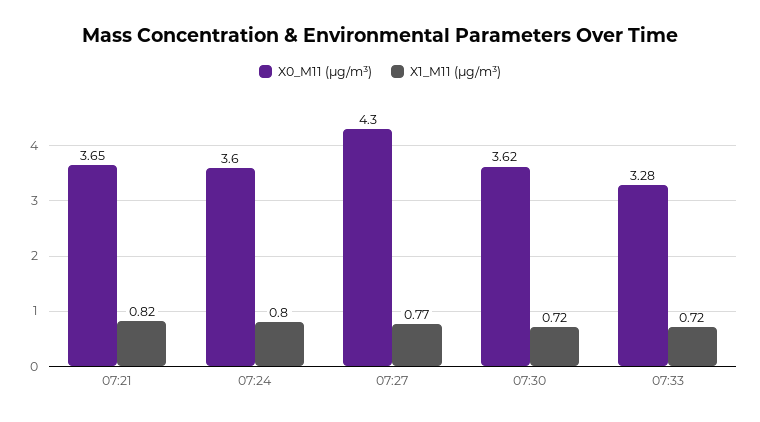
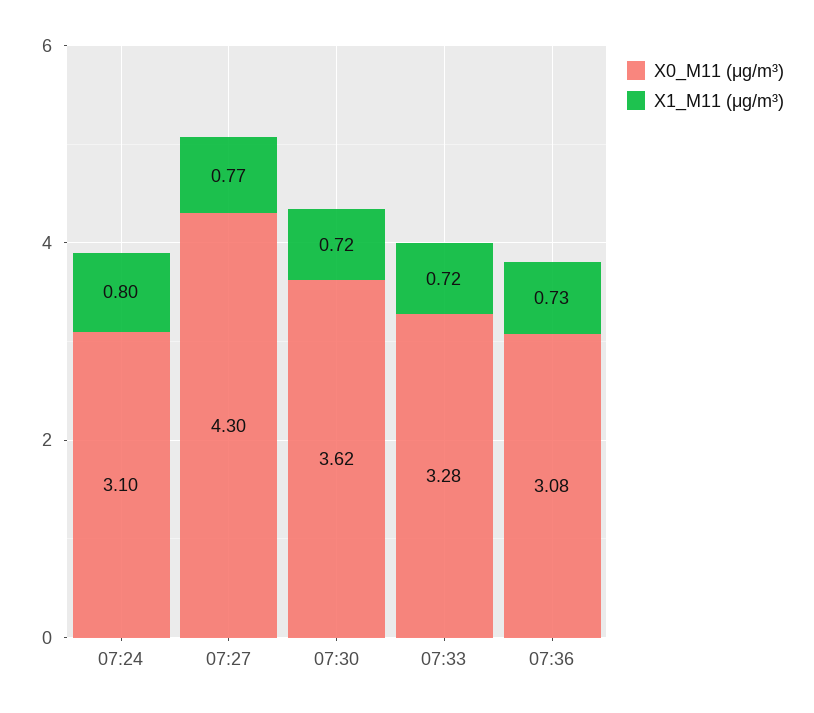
X0_M11 (μg/m³), 07:21: 3.65 -> none
X1_M11 (μg/m³), 07:21: 0.82 -> none
X0_M11 (μg/m³), 07:24: 3.6 -> 3.1
X0_M11 (μg/m³), 07:36: none -> 3.08
X1_M11 (μg/m³), 07:36: none -> 0.73

